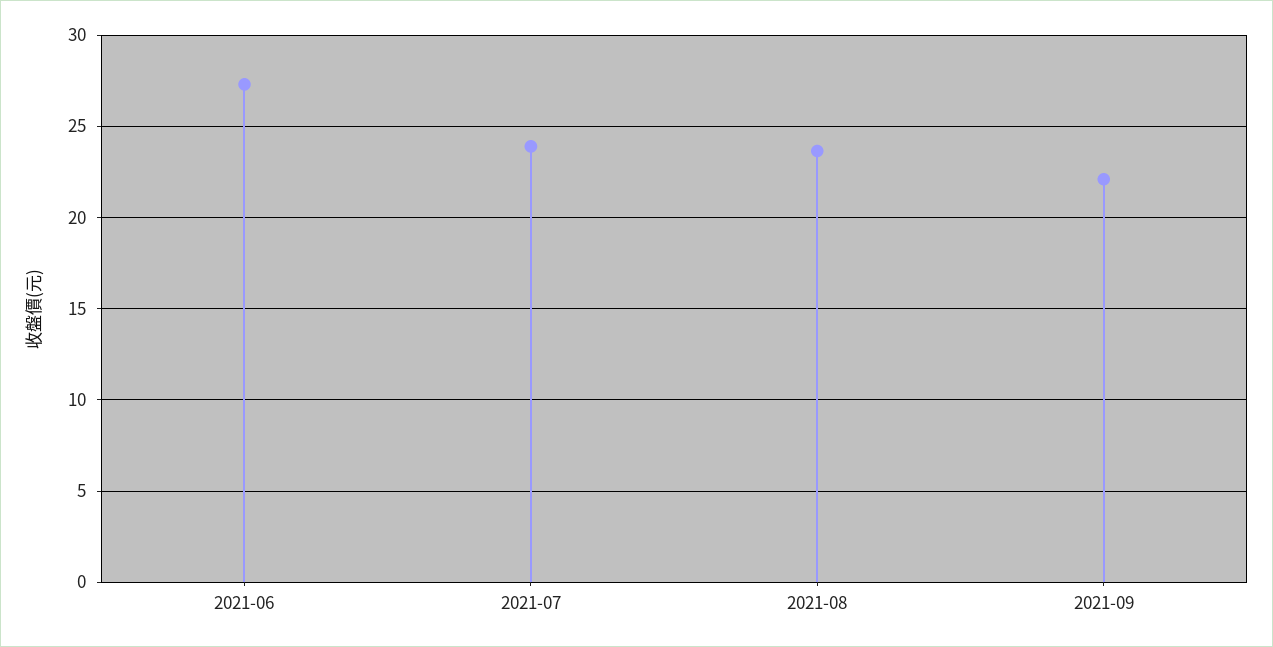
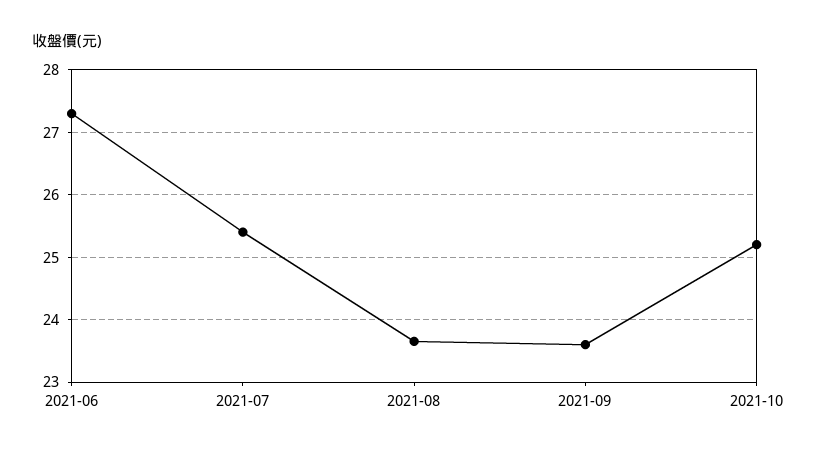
2021-07: 24 -> 25.4
2021-09: 22 -> 23.6
2021-10: none -> 25.2

